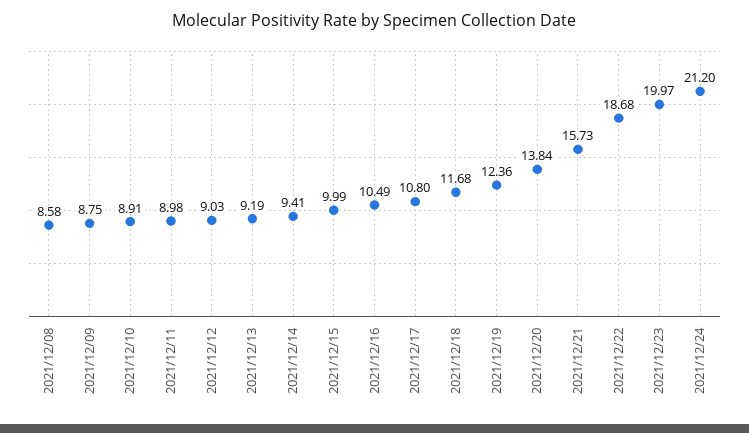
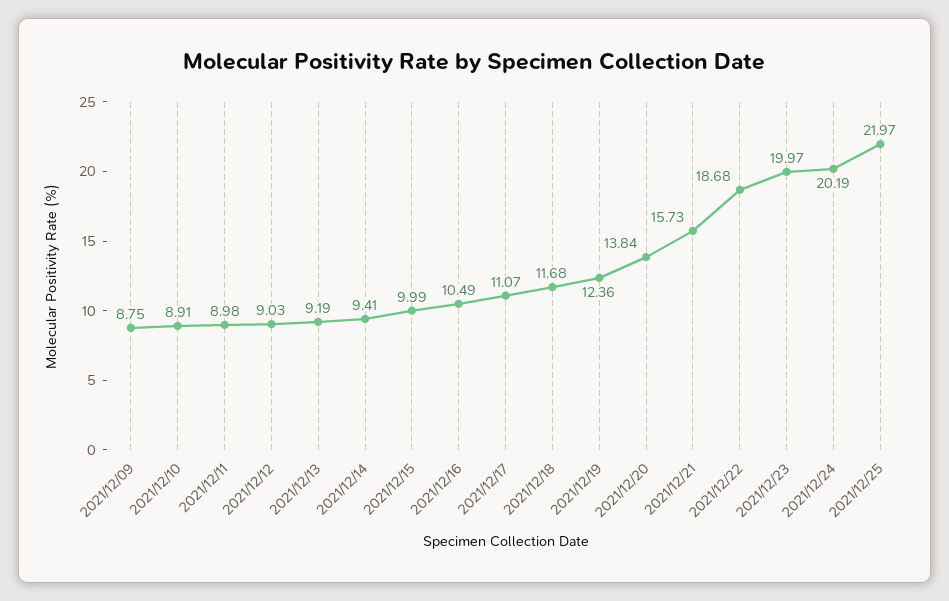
2021/12/08: 8.58 -> none
2021/12/17: 10.8 -> 11.07
2021/12/24: 21.2 -> 20.19
2021/12/25: none -> 21.97

